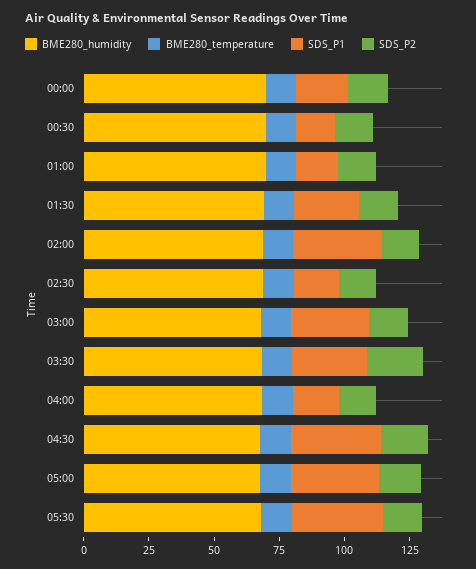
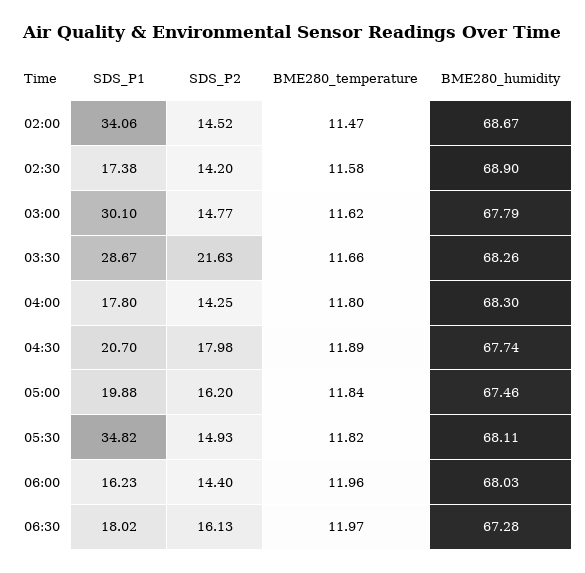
BME280_humidity, 00:00: 70 -> none
BME280_temperature, 00:00: 10 -> none
SDS_P1, 00:00: 20 -> none
SDS_P2, 00:00: 15 -> none
BME280_humidity, 00:30: 70 -> none
BME280_temperature, 00:30: 10 -> none
SDS_P1, 00:30: 15 -> none
SDS_P2, 00:30: 15 -> none
BME280_humidity, 01:00: 70 -> none
BME280_temperature, 01:00: 10 -> none
SDS_P1, 01:00: 15 -> none
SDS_P2, 01:00: 15 -> none
BME280_humidity, 01:30: 70 -> none
BME280_temperature, 01:30: 10 -> none
SDS_P1, 01:30: 25 -> none
SDS_P2, 01:30: 15 -> none
SDS_P1, 04:30: 35 -> 20.7
SDS_P1, 05:00: 35 -> 19.88
SDS_P1, 06:00: none -> 16.23
SDS_P2, 06:00: none -> 14.4
BME280_temperature, 06:00: none -> 11.96
BME280_humidity, 06:00: none -> 68.03
SDS_P1, 06:30: none -> 18.02
SDS_P2, 06:30: none -> 16.13
BME280_temperature, 06:30: none -> 11.97
BME280_humidity, 06:30: none -> 67.28

